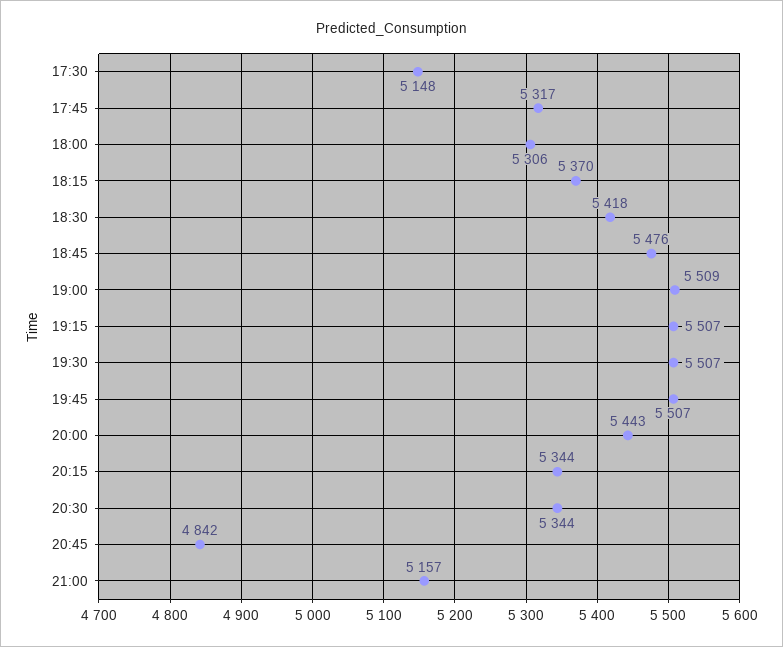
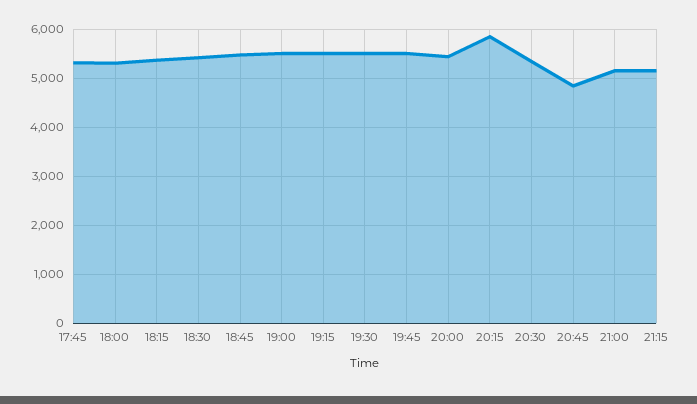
17:30: 5148 -> none
20:15: 5344 -> 5800
21:15: none -> 5200

